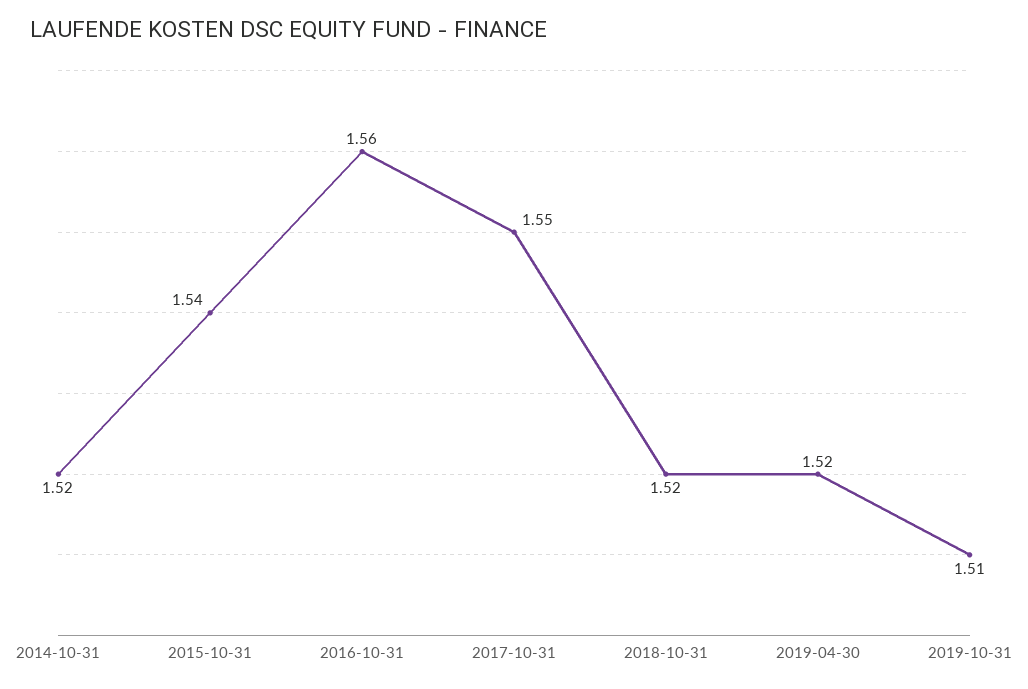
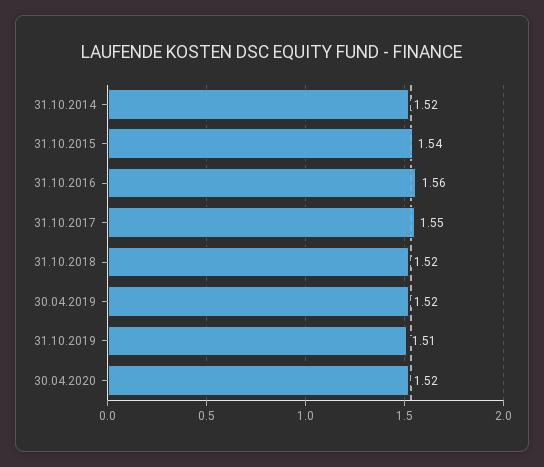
30.04.2020: none -> 1.52

